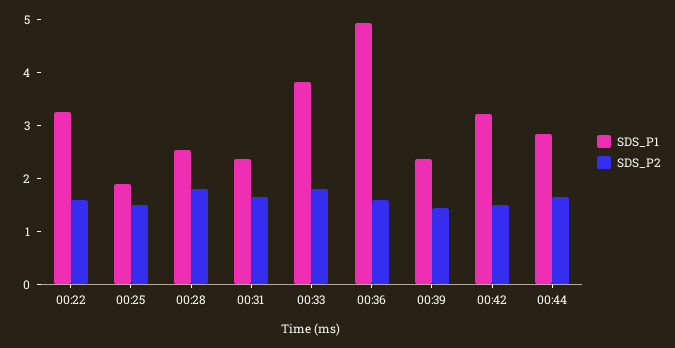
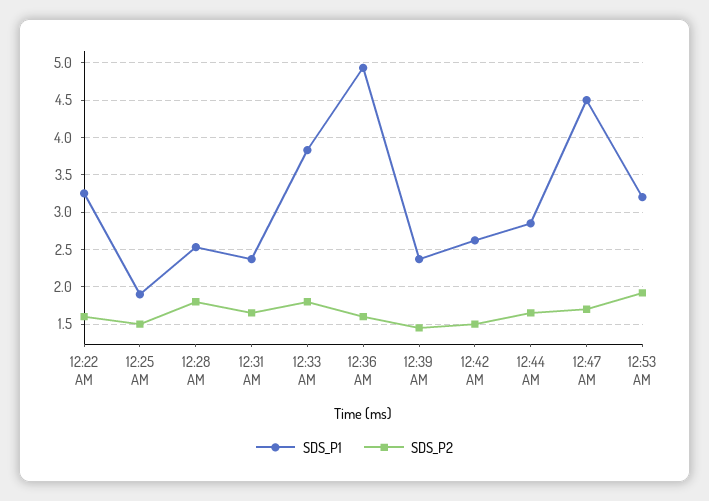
SDS_P1, 00:42: 3.2 -> 2.6
SDS_P1, 12:47 AM: none -> 4.5
SDS_P2, 12:47 AM: none -> 1.7
SDS_P1, 12:53 AM: none -> 3.2
SDS_P2, 12:53 AM: none -> 1.9

